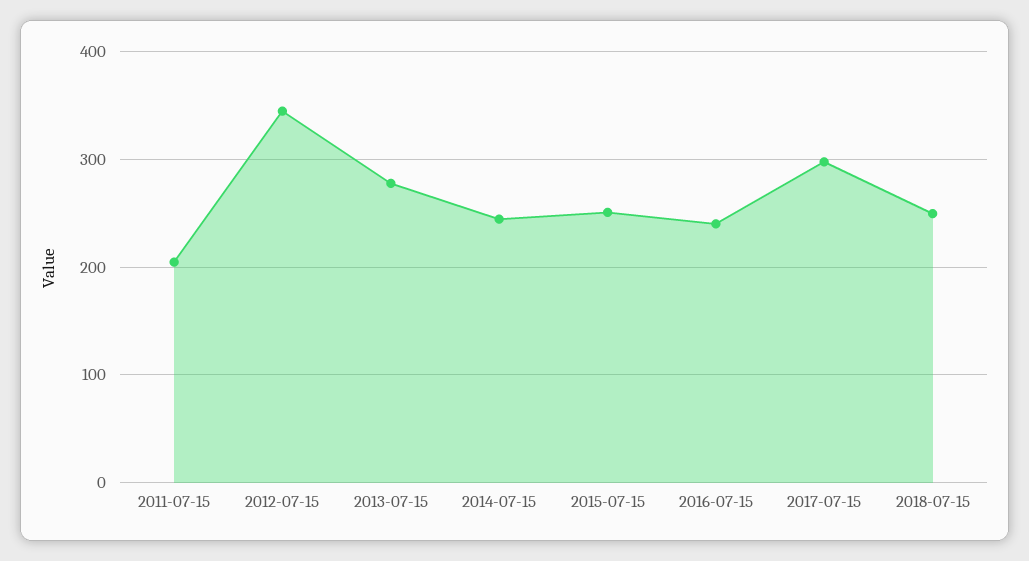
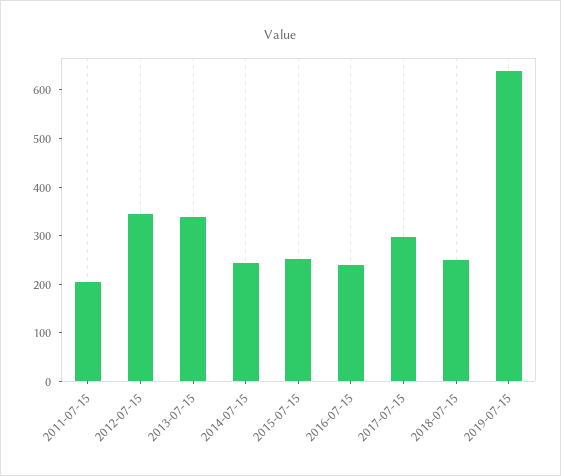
2013-07-15: 280 -> 340
2019-07-15: none -> 640

